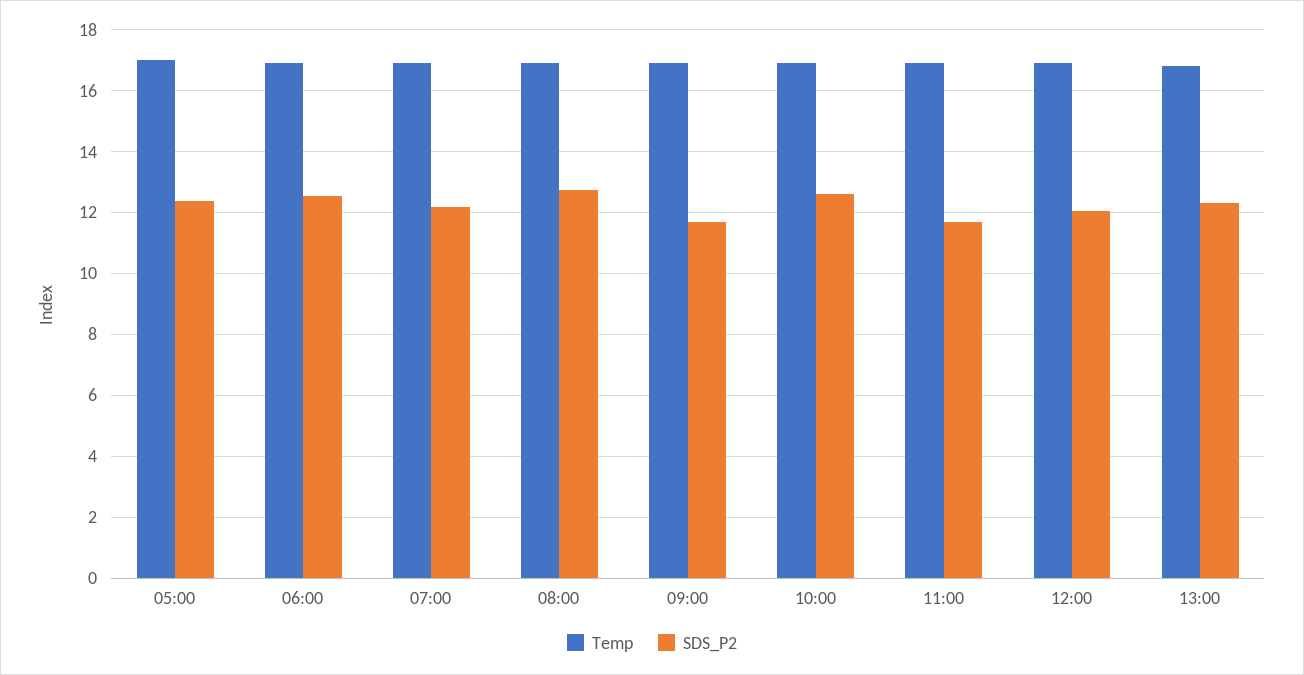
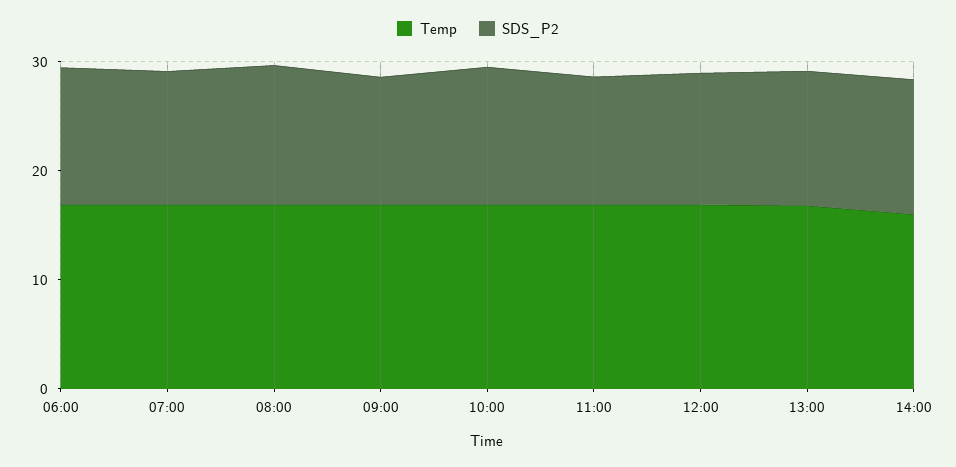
Temp, 05:00: 17 -> none
SDS_P2, 05:00: 12.4 -> none
Temp, 14:00: none -> 16
SDS_P2, 14:00: none -> 12

